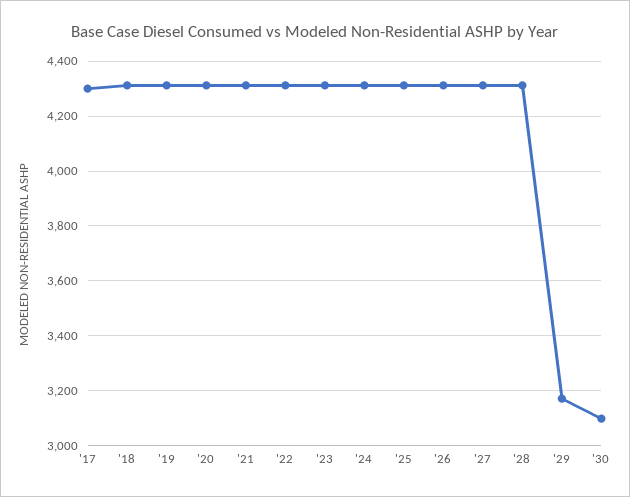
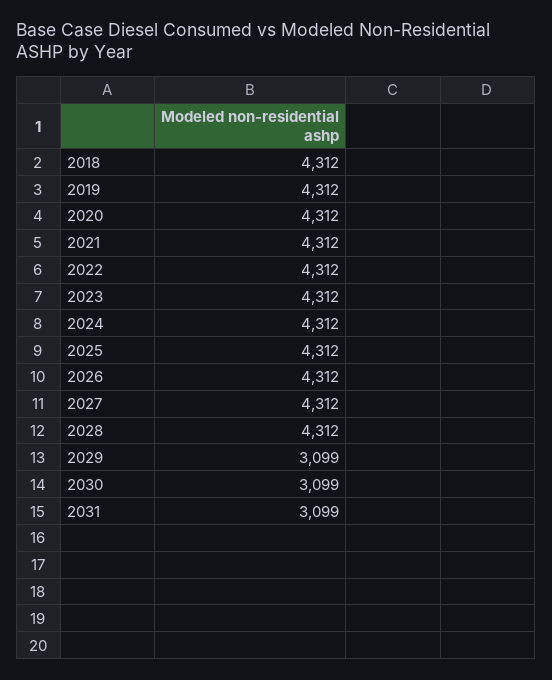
'17: 4300 -> none
'29: 3175 -> 3099
2031: none -> 3099

